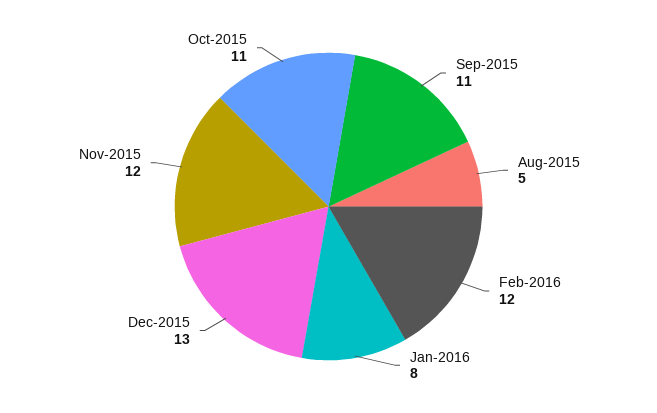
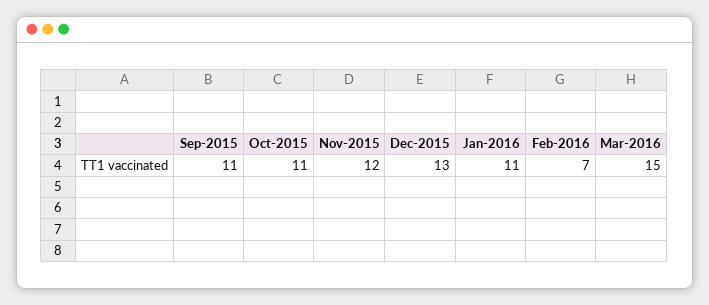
Aug-2015: 5 -> none
Feb-2016: 12 -> 7
Jan-2016: 8 -> 11
Mar-2016: none -> 15

